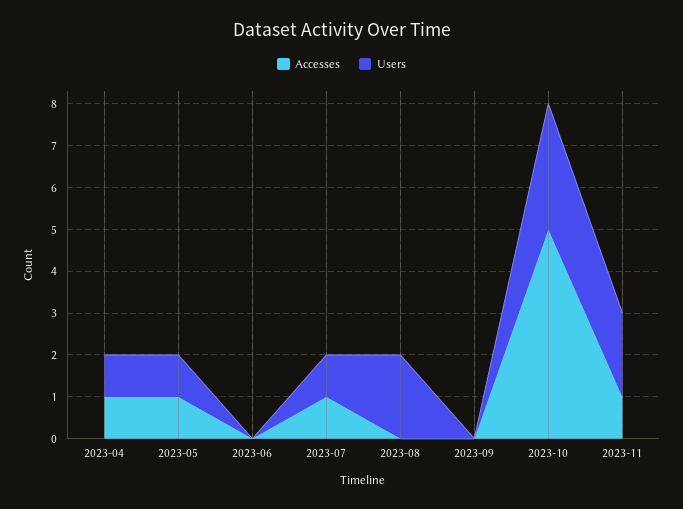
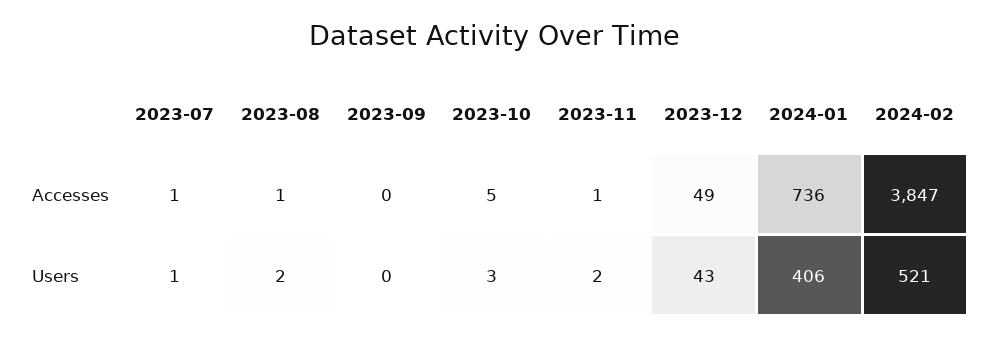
Accesses, 2023-04: 1 -> none
Users, 2023-04: 1 -> none
Accesses, 2023-05: 1 -> none
Users, 2023-05: 1 -> none
Accesses, 2023-06: 0 -> none
Users, 2023-06: 0 -> none
Accesses, 2023-08: 0 -> 1
Accesses, 2023-12: none -> 49
Accesses, 2024-01: none -> 736
Accesses, 2024-02: none -> 3847
Users, 2023-12: none -> 43
Users, 2024-01: none -> 406
Users, 2024-02: none -> 521

